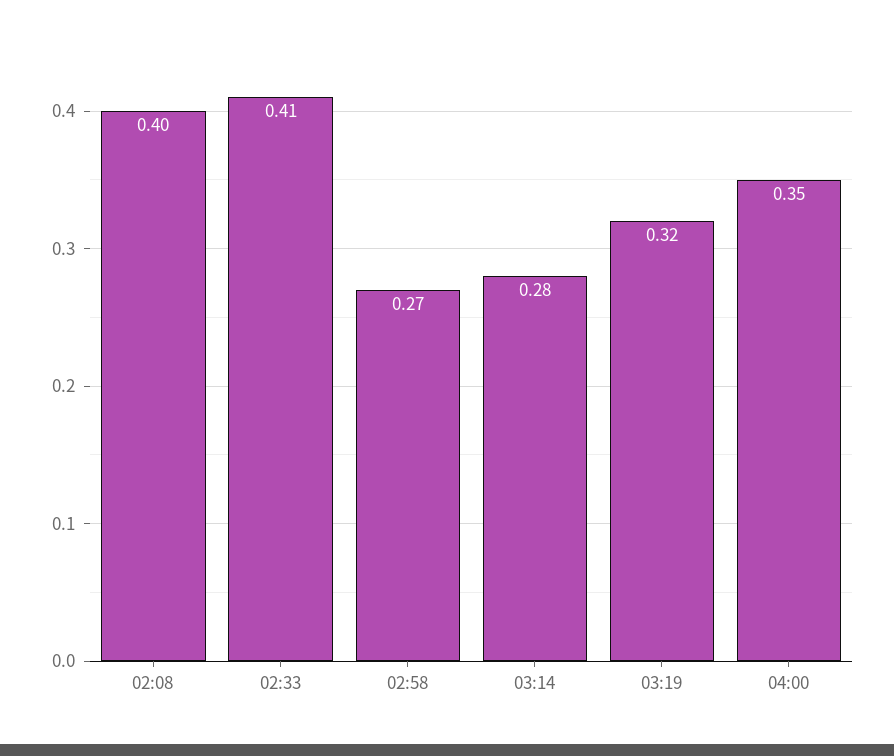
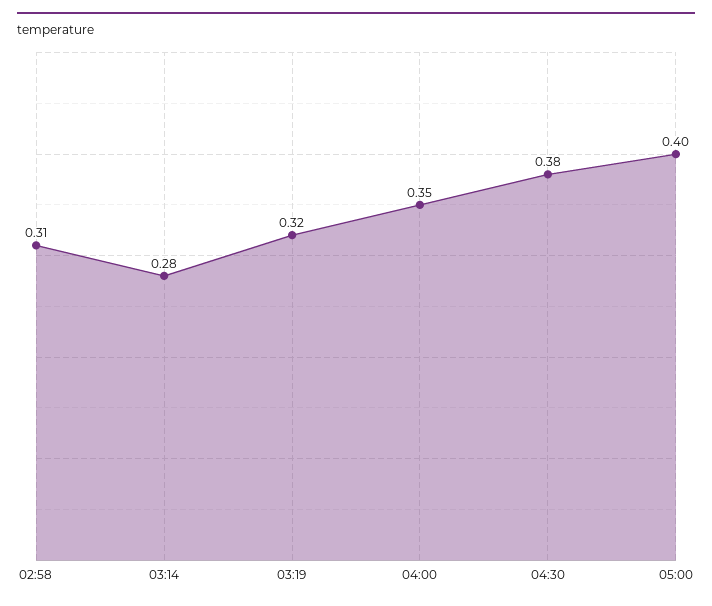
02:08: 0.4 -> none
02:33: 0.41 -> none
02:58: 0.27 -> 0.31
04:30: none -> 0.38
05:00: none -> 0.4

